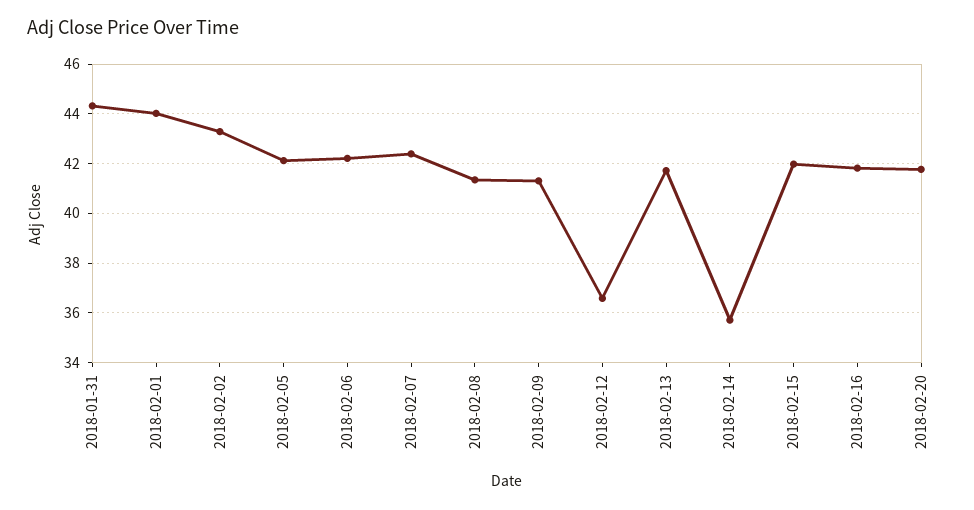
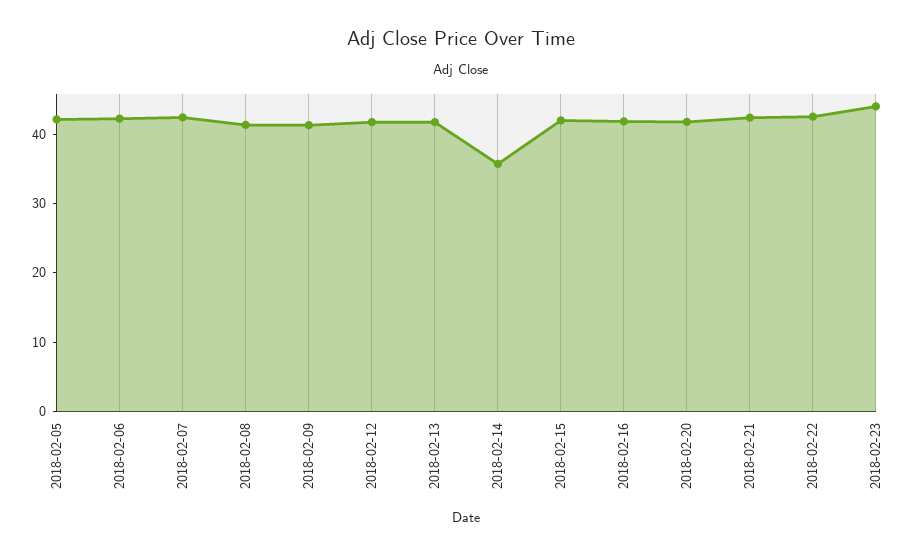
2018-01-31: 44.25 -> none
2018-02-01: 44 -> none
2018-02-02: 43.25 -> none
2018-02-12: 36.5 -> 42
2018-02-21: none -> 42
2018-02-22: none -> 42
2018-02-23: none -> 44

